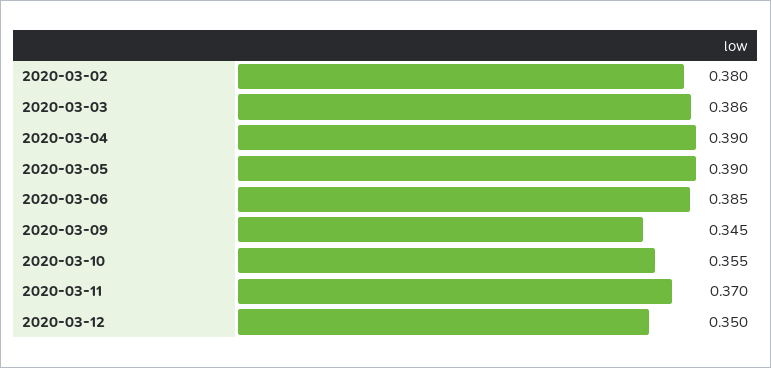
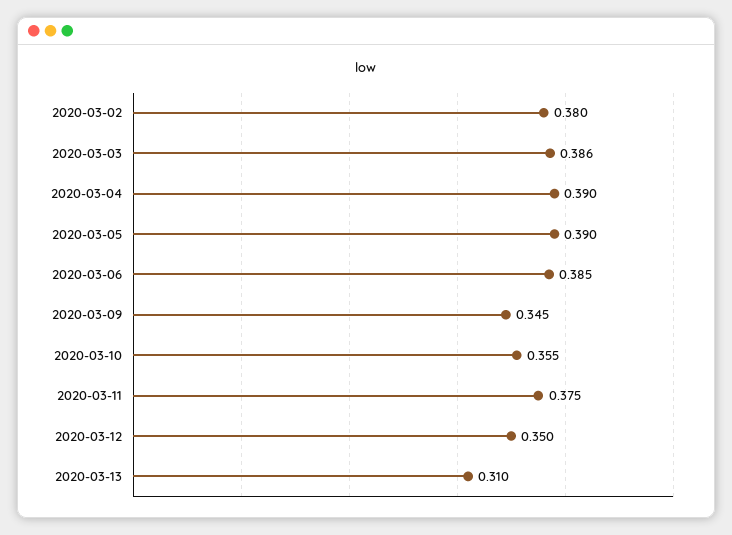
2020-03-11: 0.37 -> 0.375
2020-03-13: none -> 0.31

